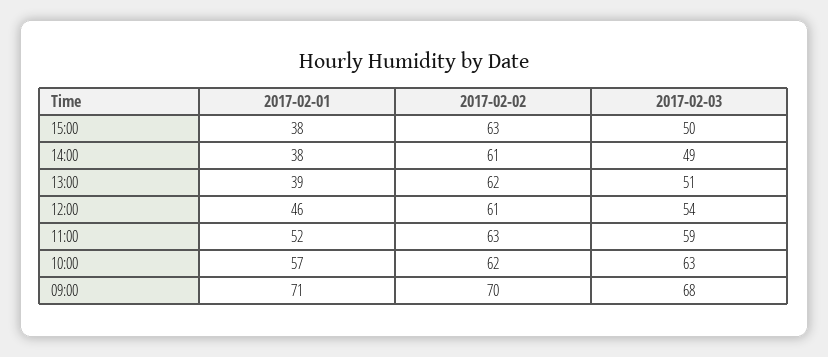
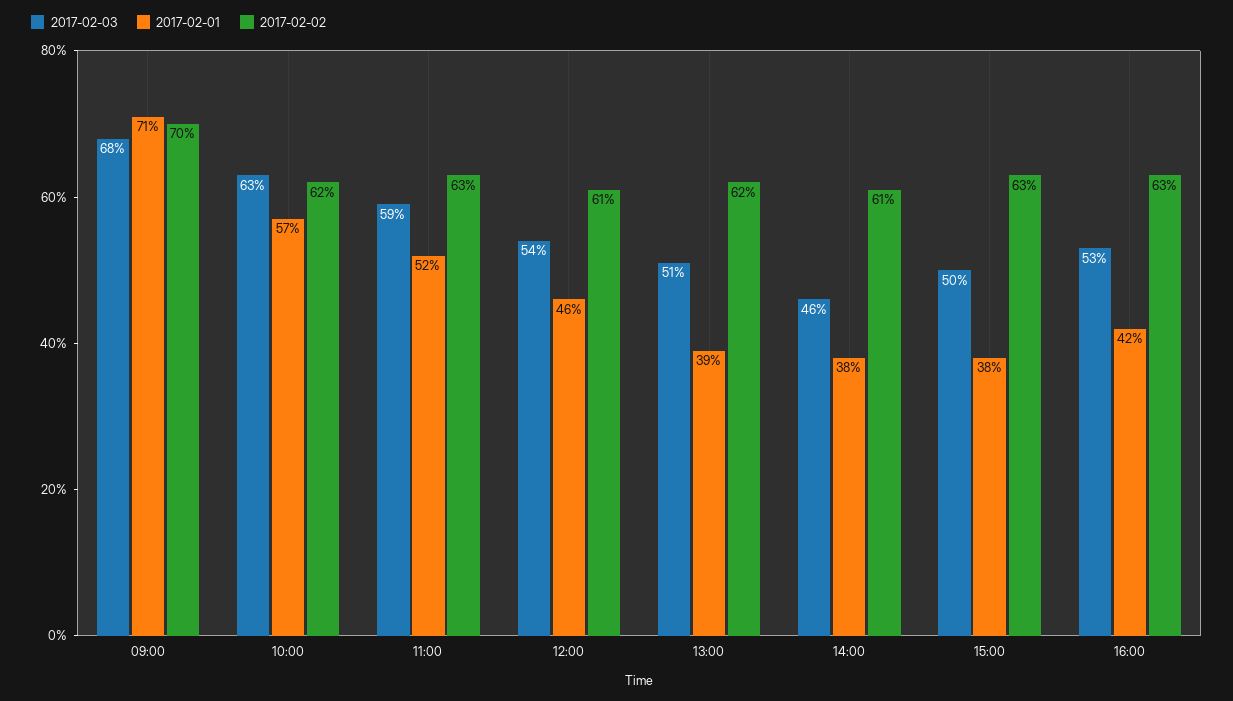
2017-02-03, 14:00: 49 -> 46
2017-02-03, 16:00: none -> 53
2017-02-01, 16:00: none -> 42
2017-02-02, 16:00: none -> 63

